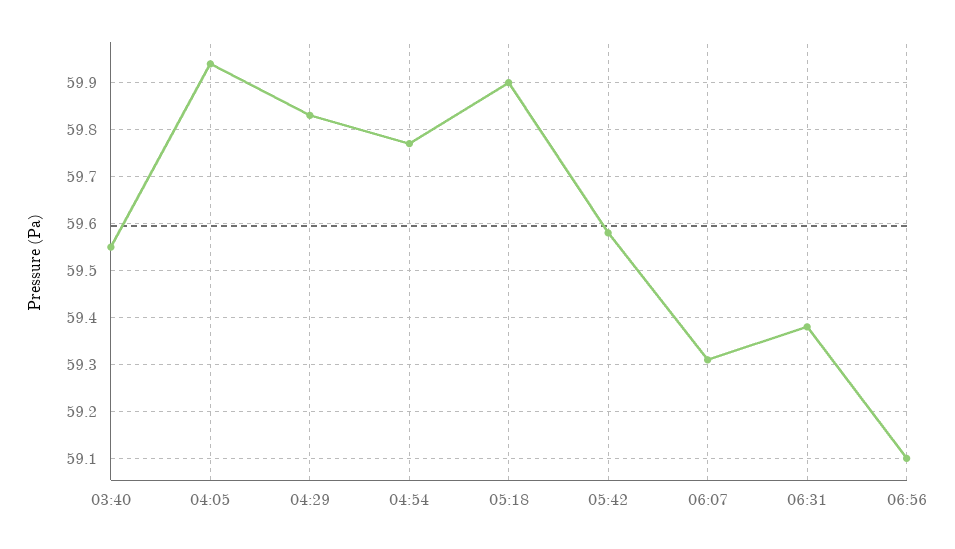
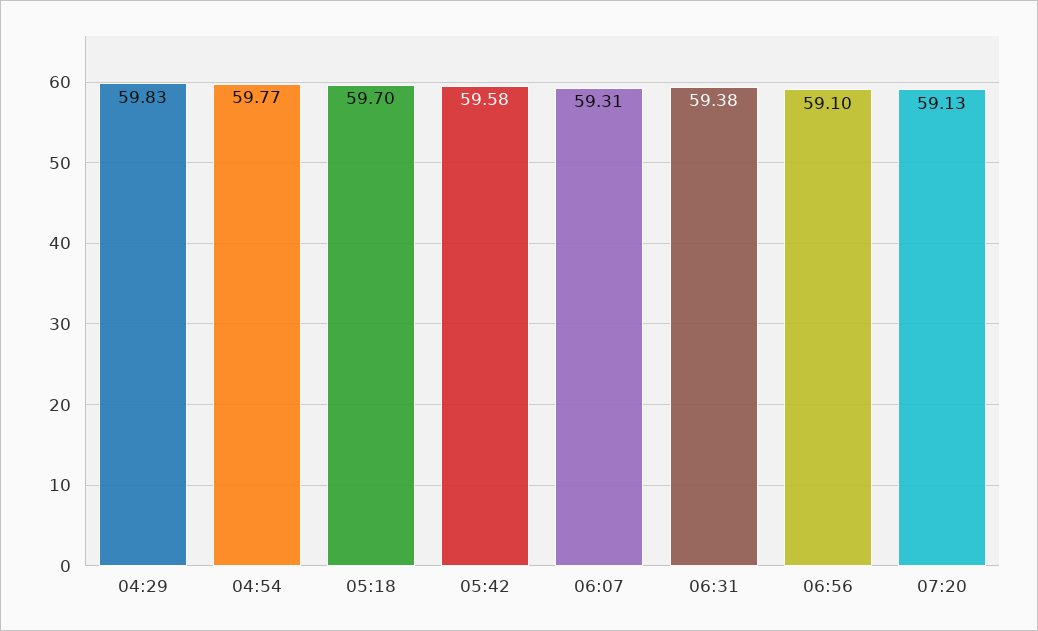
03:40: 59.55 -> none
04:05: 59.95 -> none
05:18: 59.9 -> 59.7
07:20: none -> 59.13

